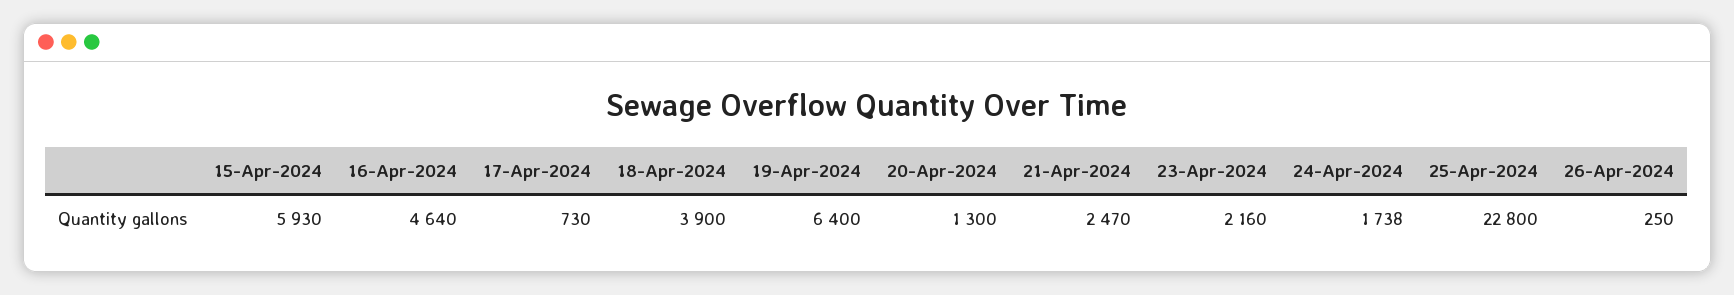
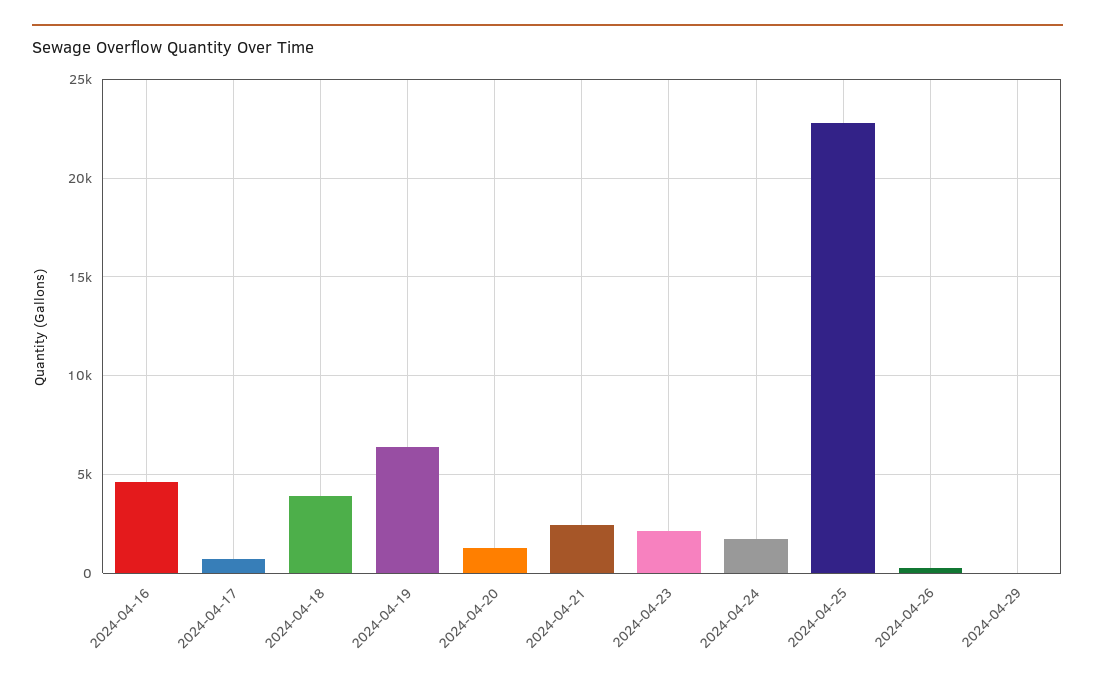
15-Apr-2024: 5930 -> none
2024-04-29: none -> 0

